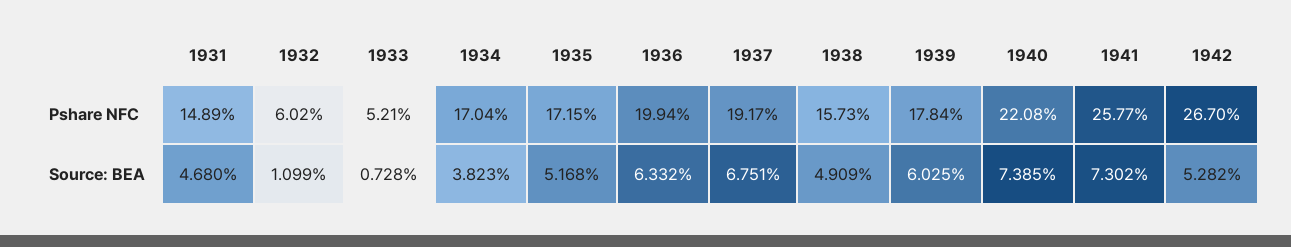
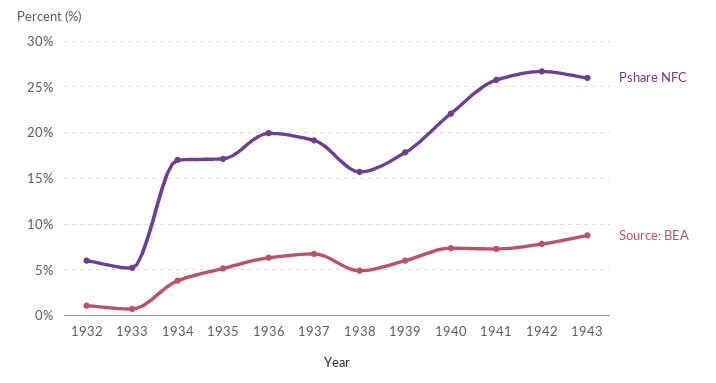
Pshare NFC, 1931: 14.89 -> none
Source: BEA, 1931: 4.68 -> none
Source: BEA, 1942: 5.282 -> 8
Pshare NFC, 1943: none -> 26
Source: BEA, 1943: none -> 9

